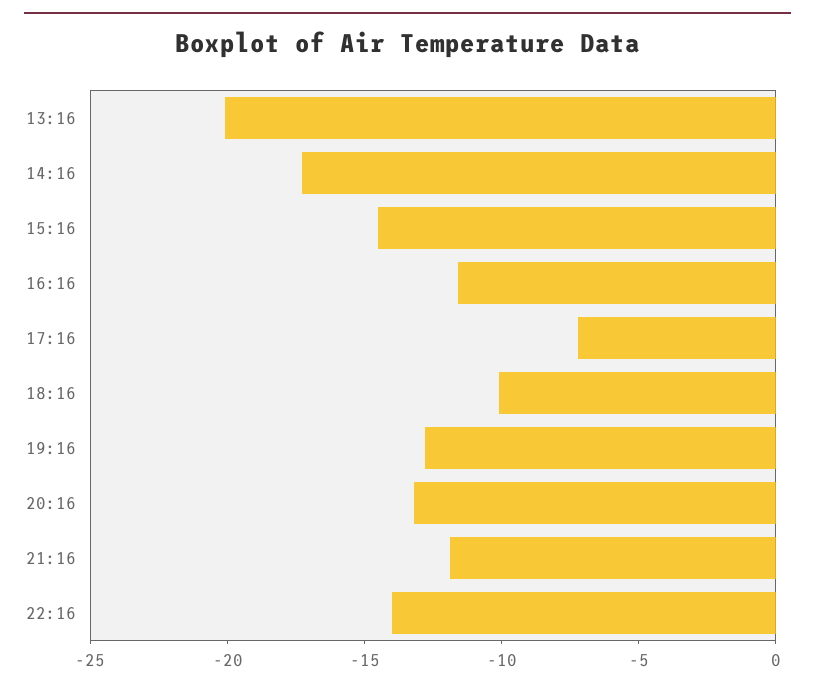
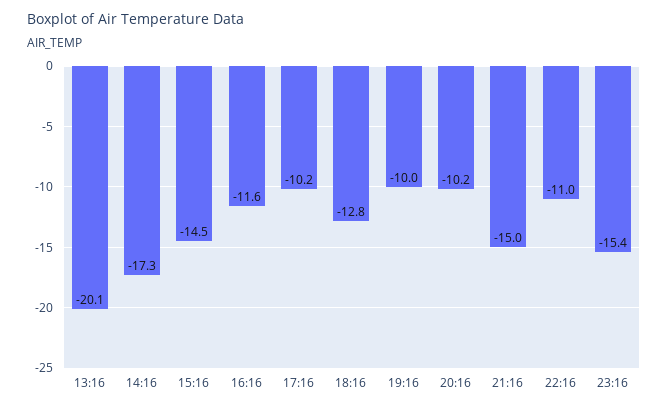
17:16: -7 -> -10.2
18:16: -10 -> -12.8
19:16: -13 -> -10
20:16: -13 -> -10.2
21:16: -12 -> -15
22:16: -14 -> -11
23:16: none -> -15.4

